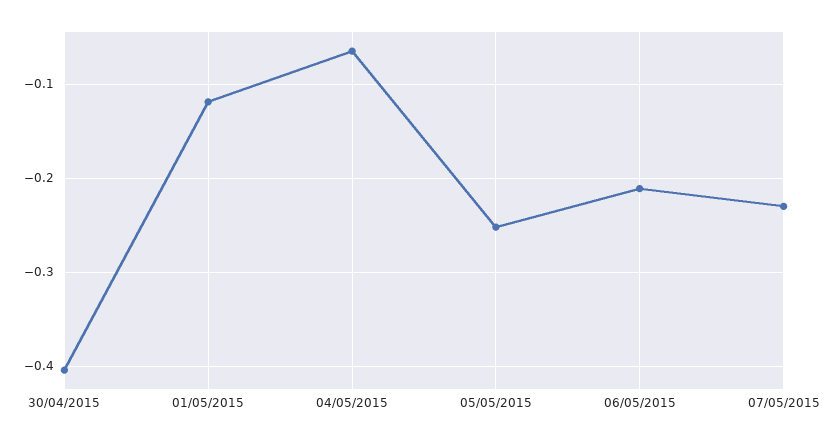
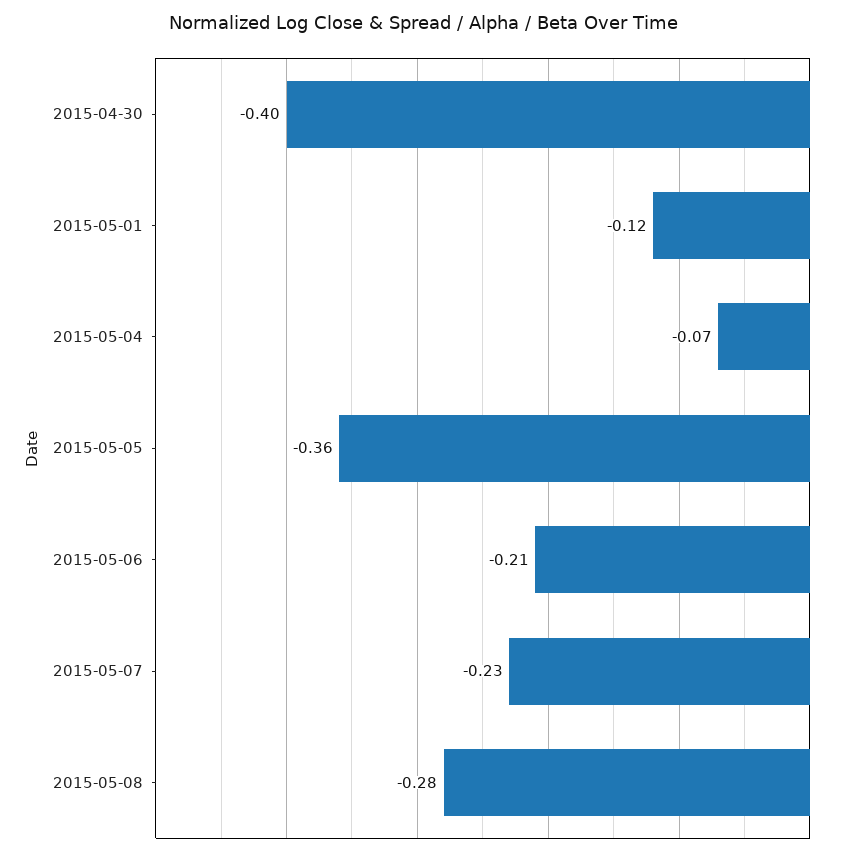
05/05/2015: -0.25 -> -0.36
2015-05-08: none -> -0.28

